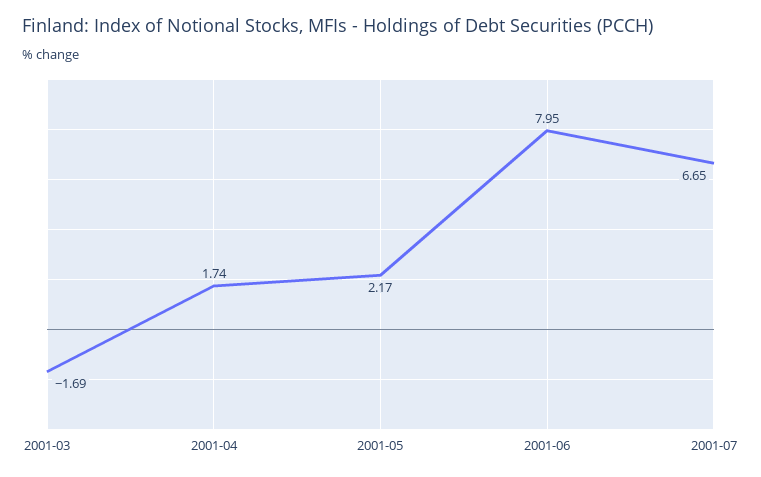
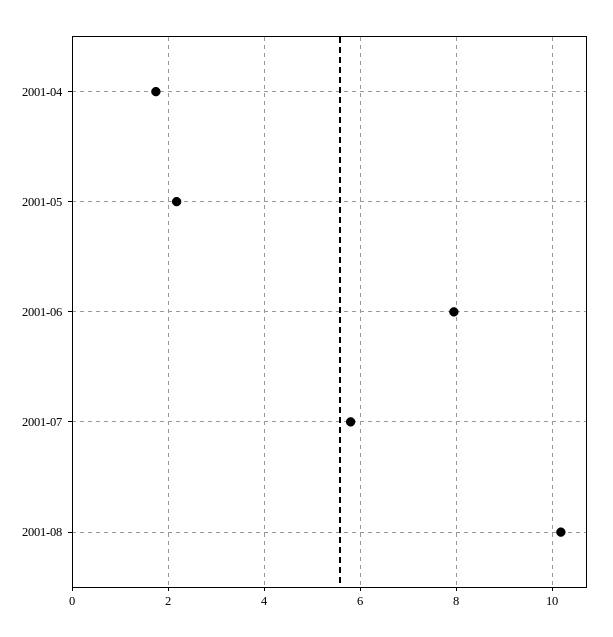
2001-03: -1.69 -> none
2001-07: 6.65 -> 5.8
2001-08: none -> 10.2

